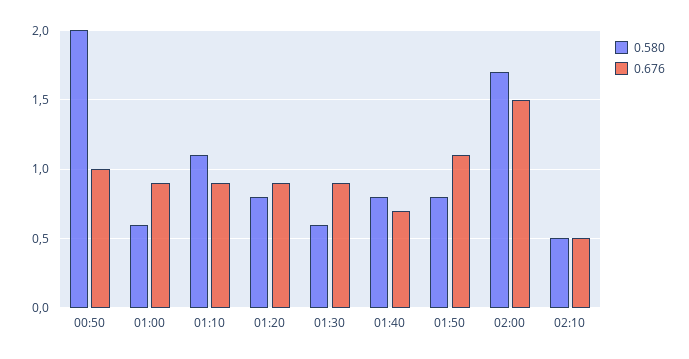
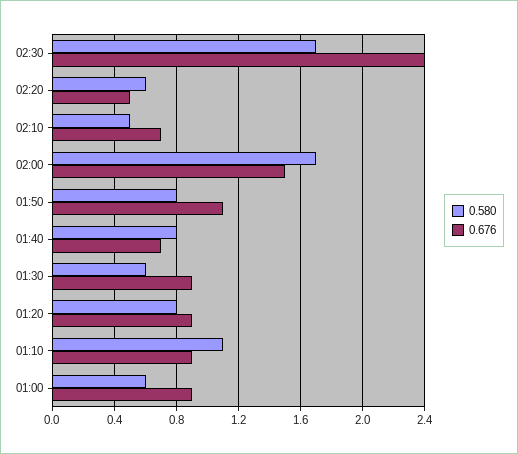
0.580, 00:50: 2 -> none
0.676, 00:50: 1 -> none
0.676, 02:10: 0.5 -> 0.7
0.580, 02:30: none -> 1.7
0.676, 02:30: none -> 2.4
0.580, 02:20: none -> 0.6
0.676, 02:20: none -> 0.5

